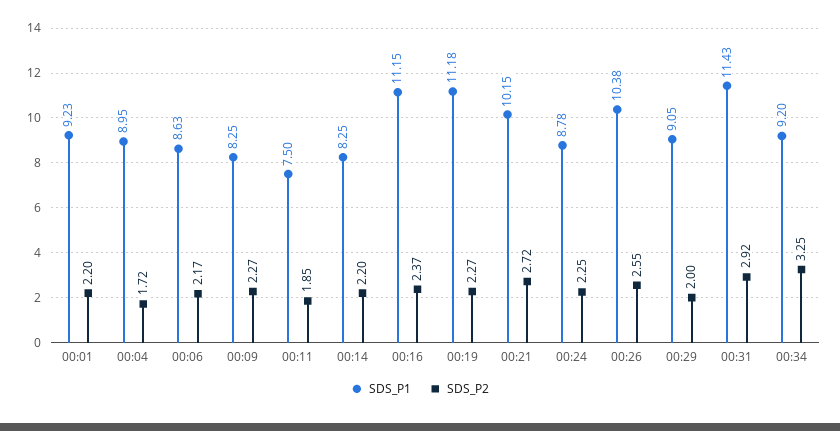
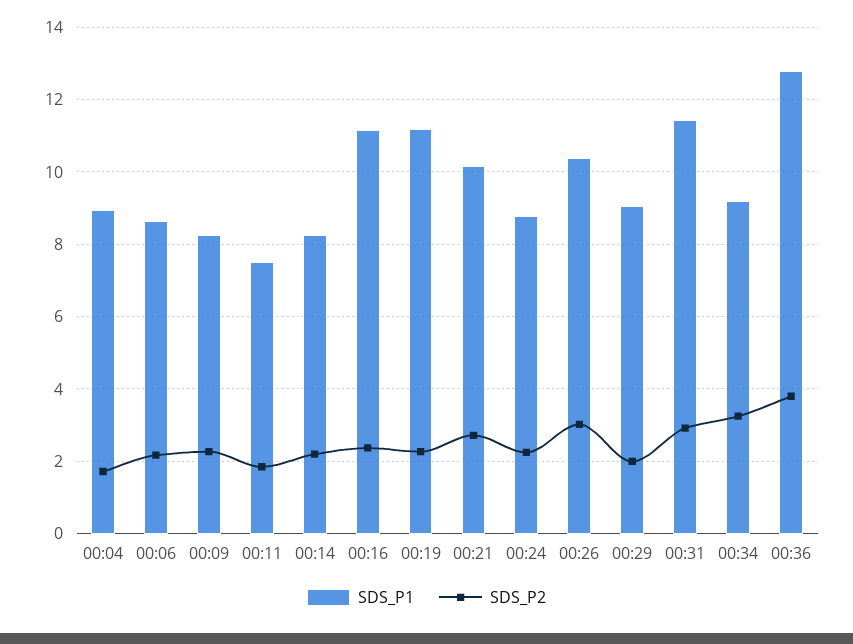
SDS_P1, 00:01: 9.23 -> none
SDS_P2, 00:01: 2.2 -> none
SDS_P2, 00:26: 2.55 -> 3
SDS_P1, 00:36: none -> 12.8
SDS_P2, 00:36: none -> 3.8

